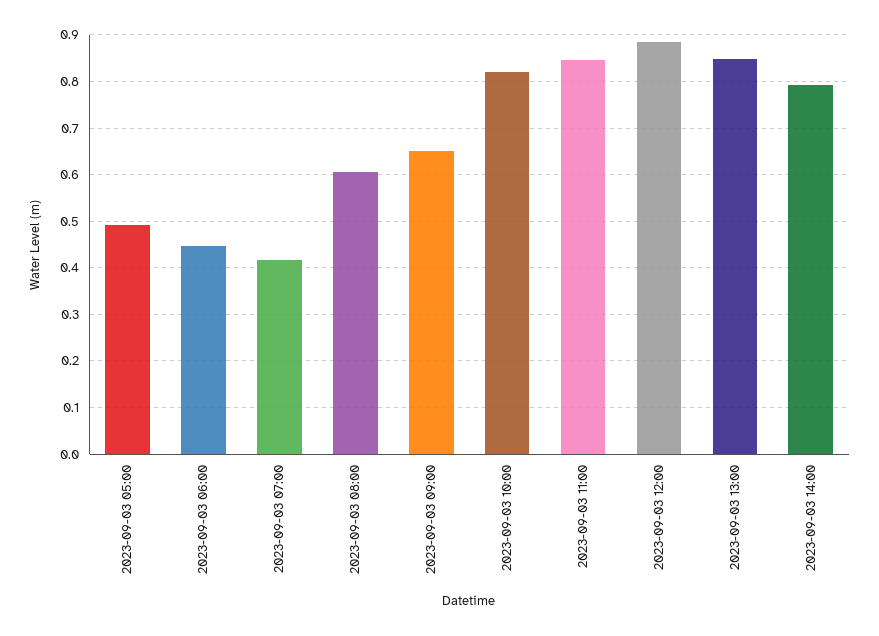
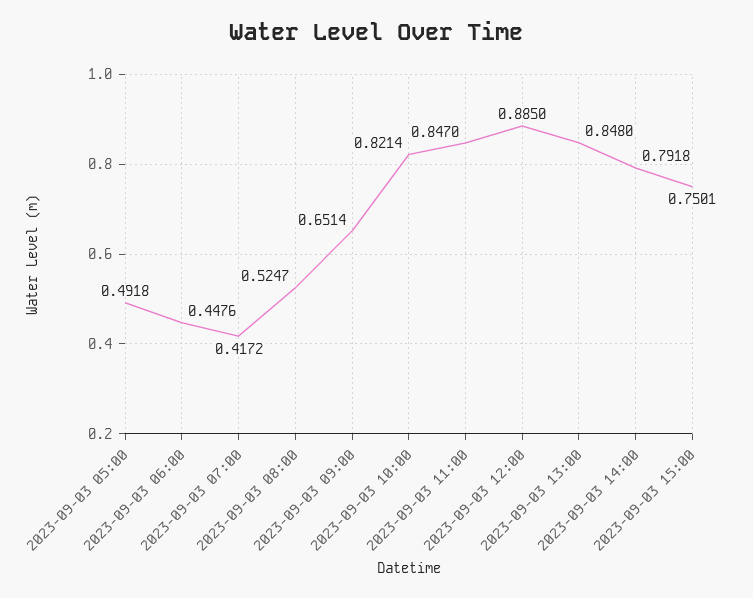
2023-09-03 08:00: 0.6 -> 0.5247
2023-09-03 15:00: none -> 0.7501

